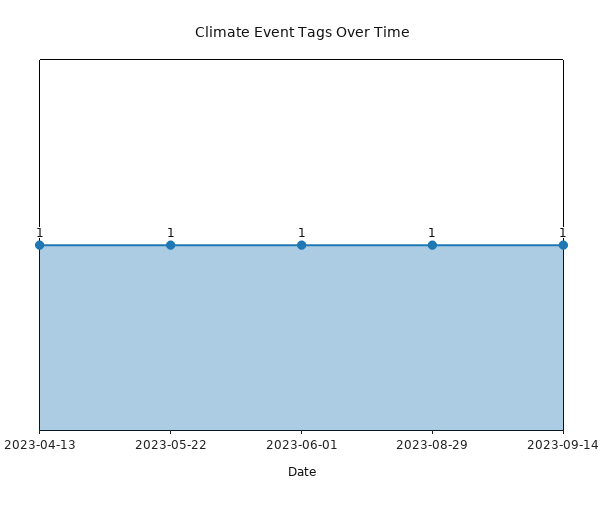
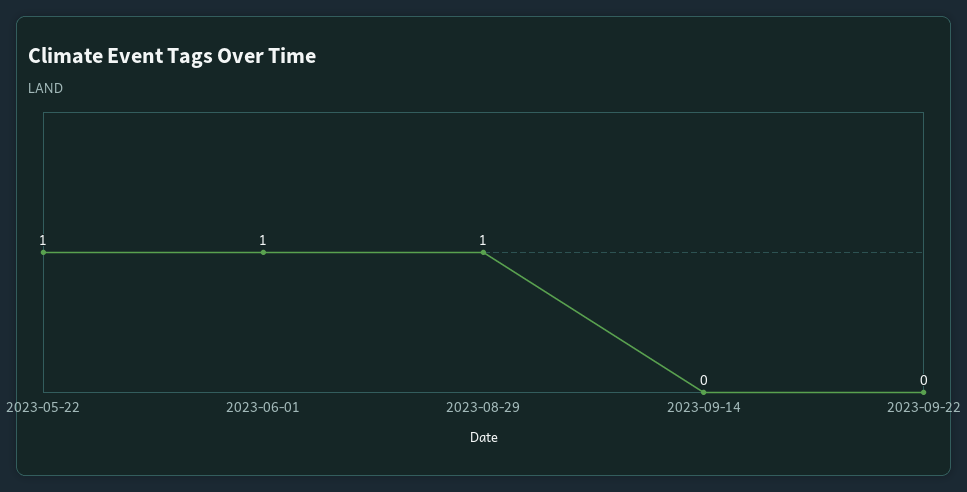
2023-04-13: 1 -> none
2023-09-14: 1 -> 0
2023-09-22: none -> 0

